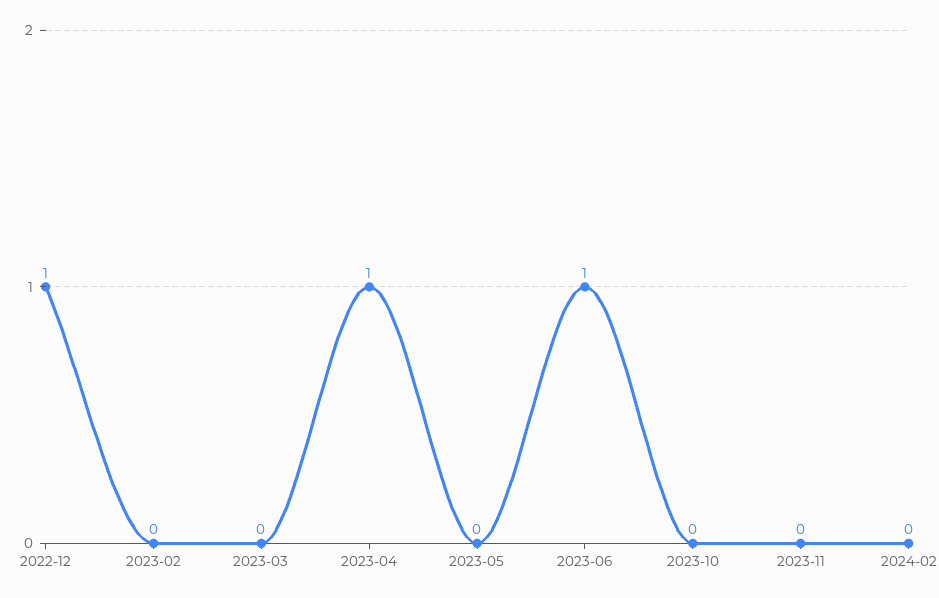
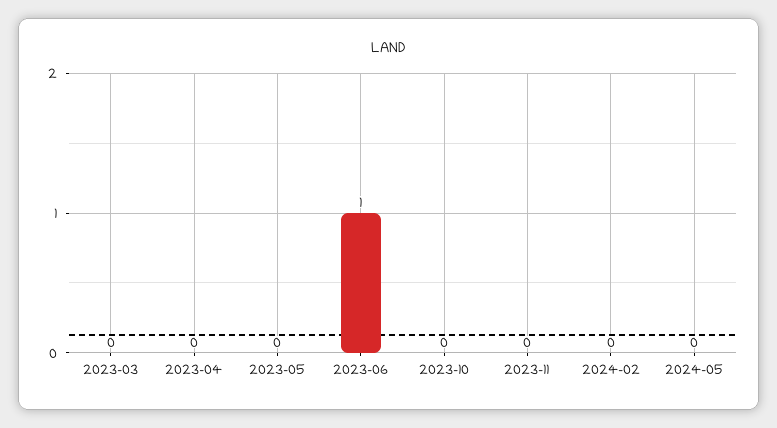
2022-12: 1 -> none
2023-02: 0 -> none
2023-04: 1 -> 0
2024-05: none -> 0

